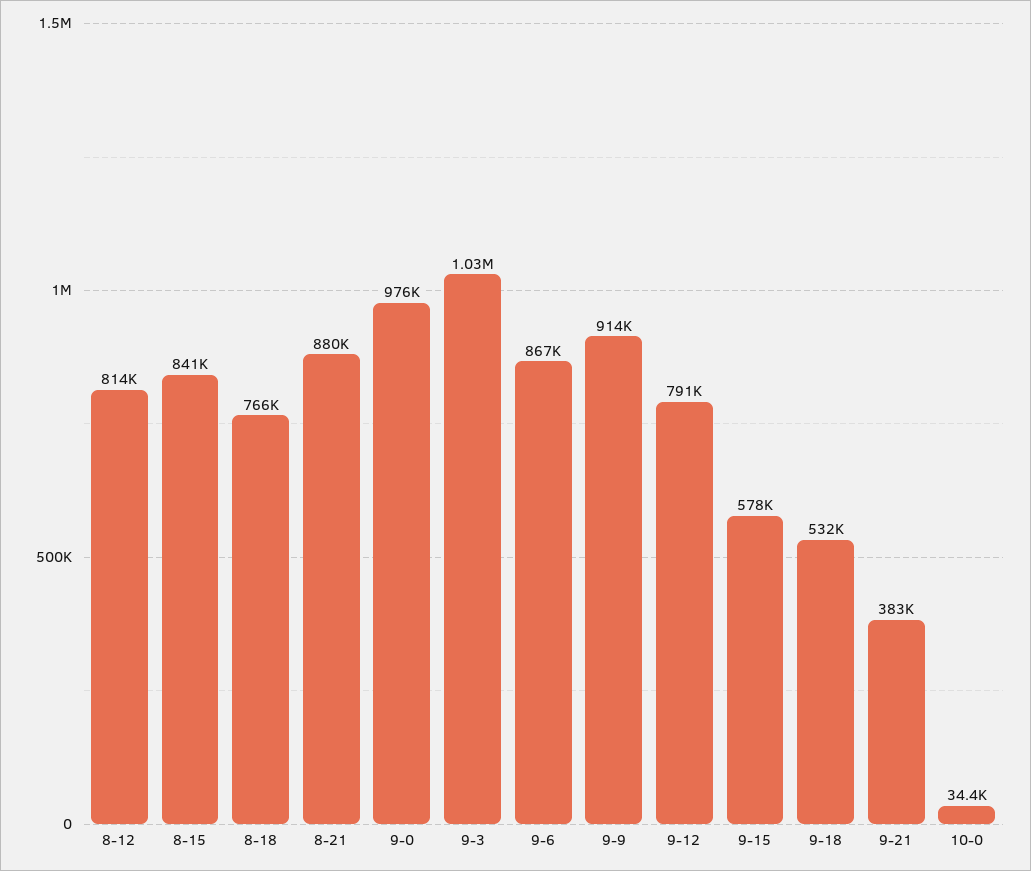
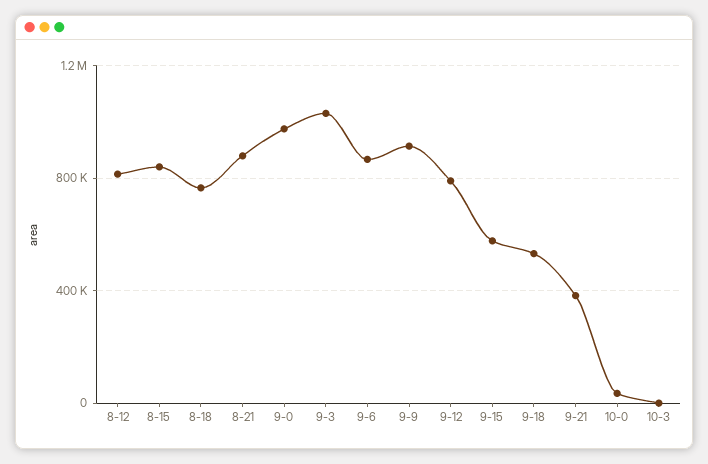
10-3: none -> 0

